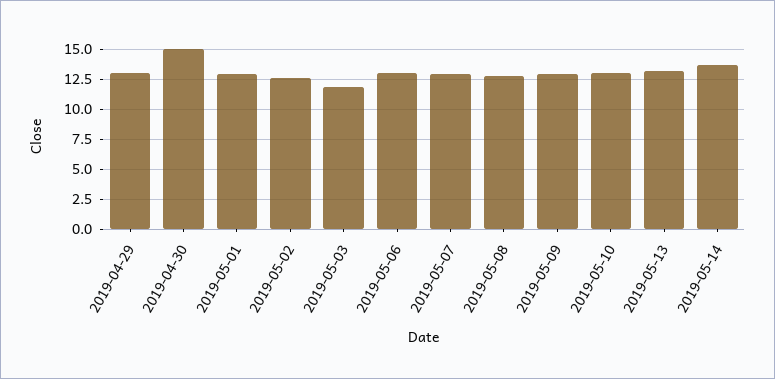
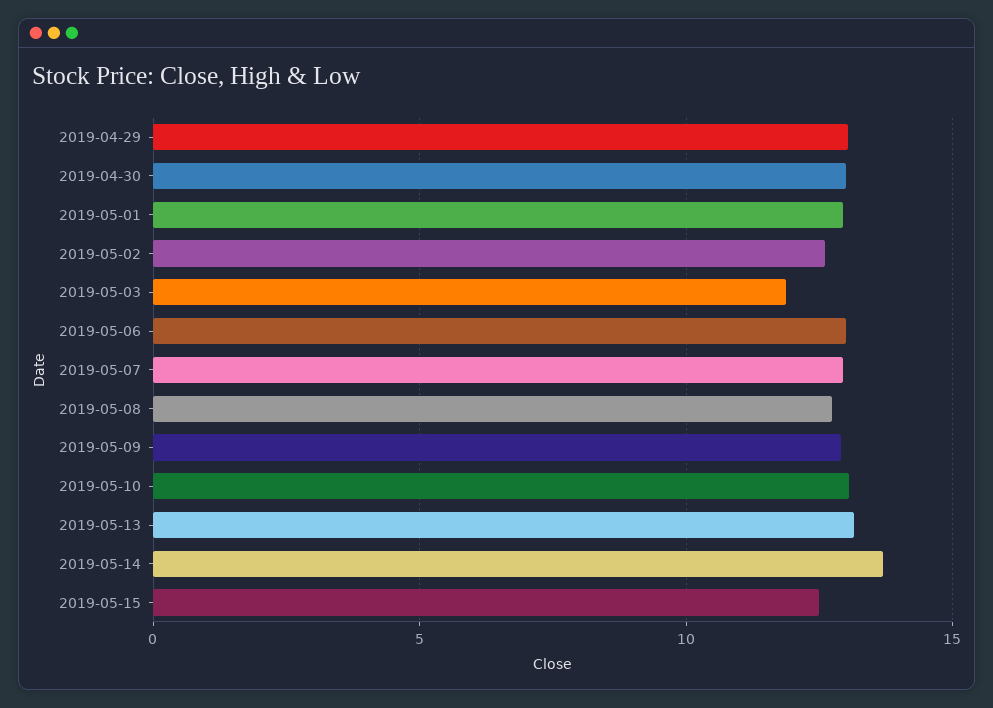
2019-04-30: 15 -> 13
2019-05-15: none -> 12.5

